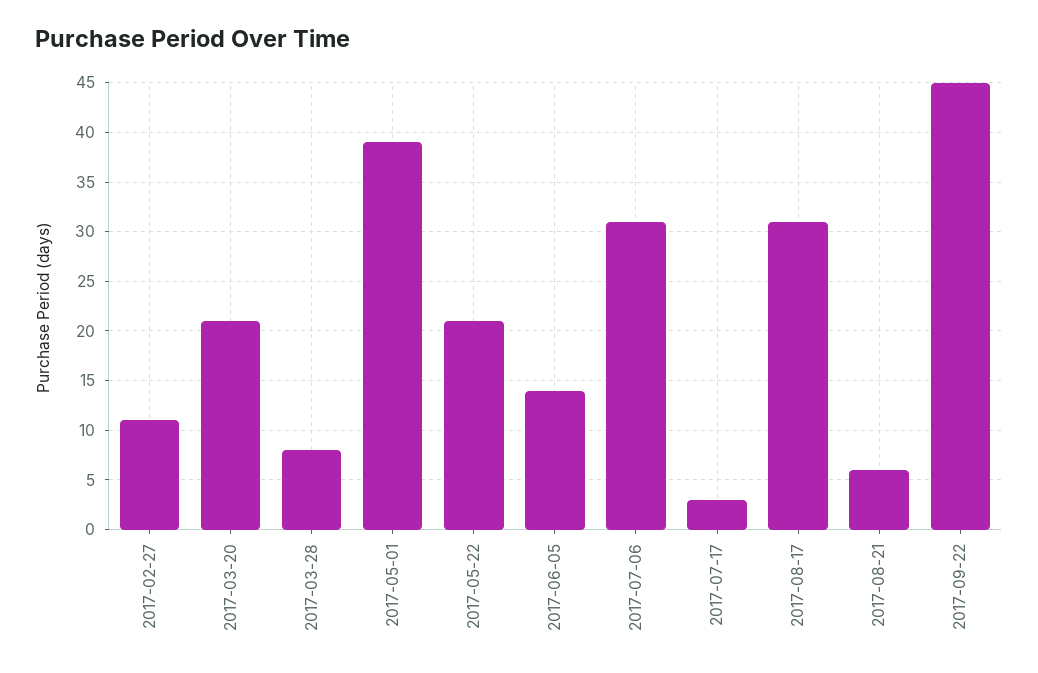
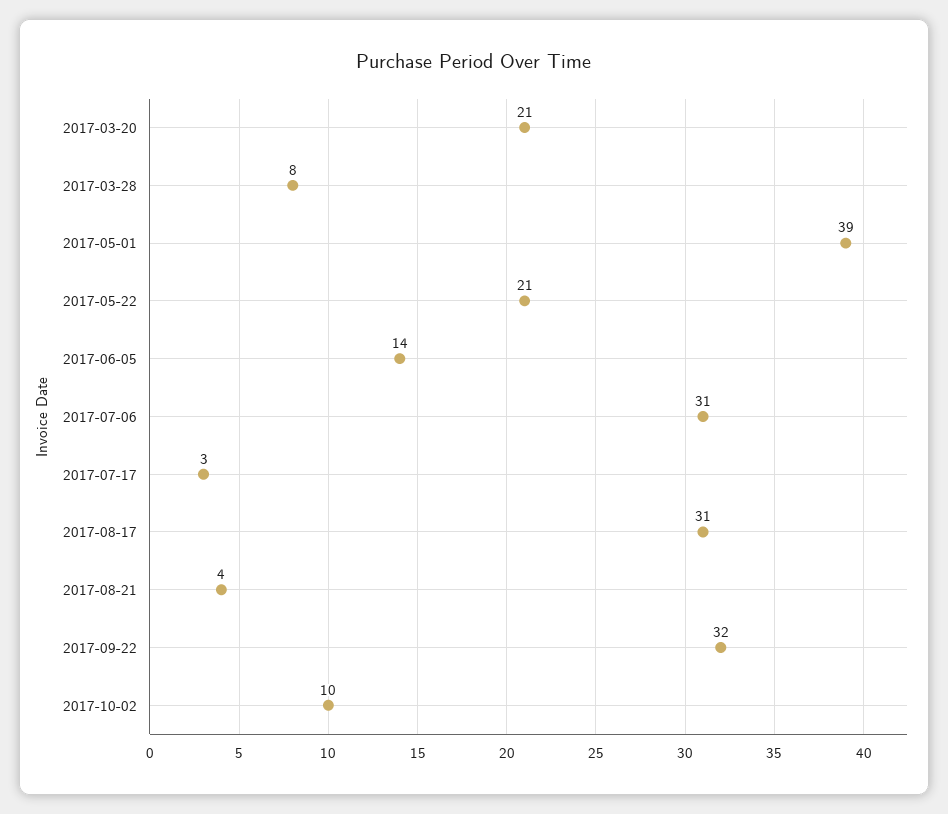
2017-02-27: 11 -> none
2017-08-21: 6 -> 4
2017-09-22: 45 -> 32
2017-10-02: none -> 10

